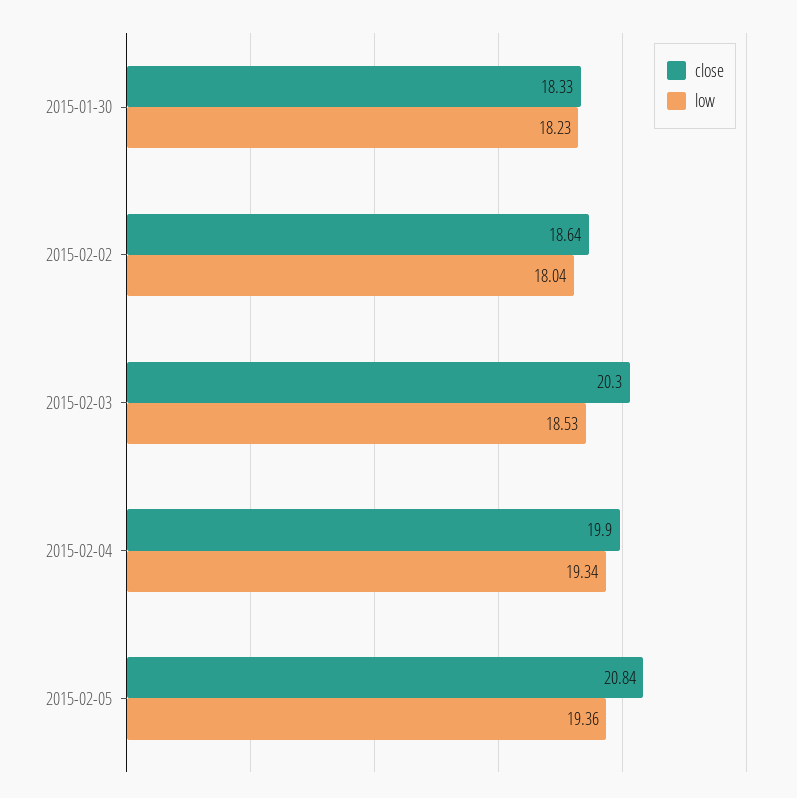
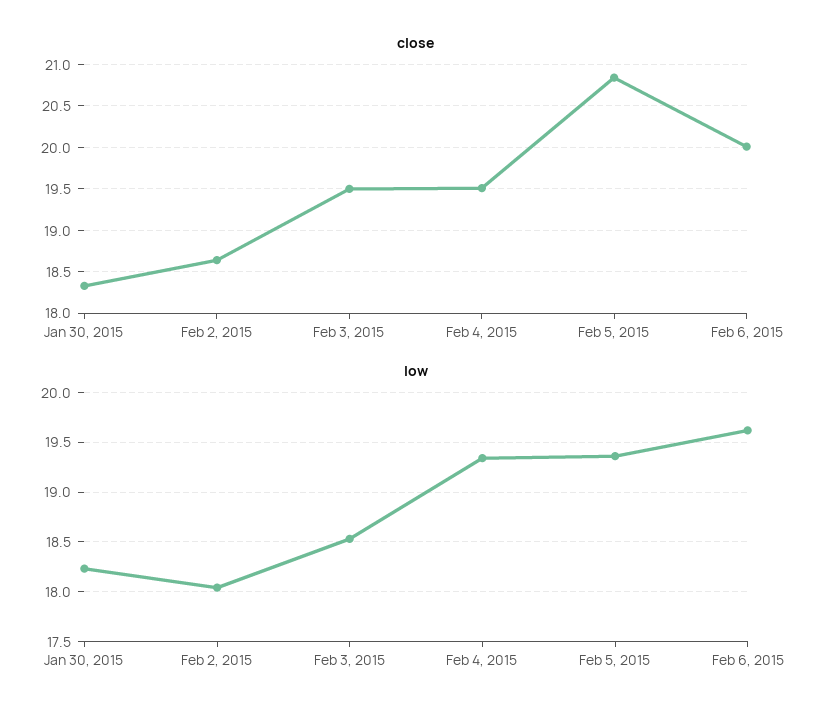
close, 2015-02-03: 20.3 -> 19.5
close, 2015-02-04: 19.9 -> 19.5
close, Feb 6, 2015: none -> 20
low, Feb 6, 2015: none -> 19.6

